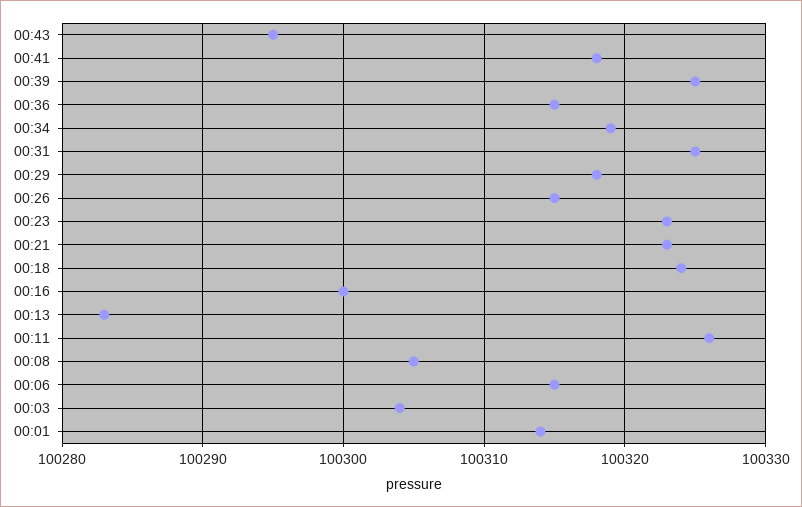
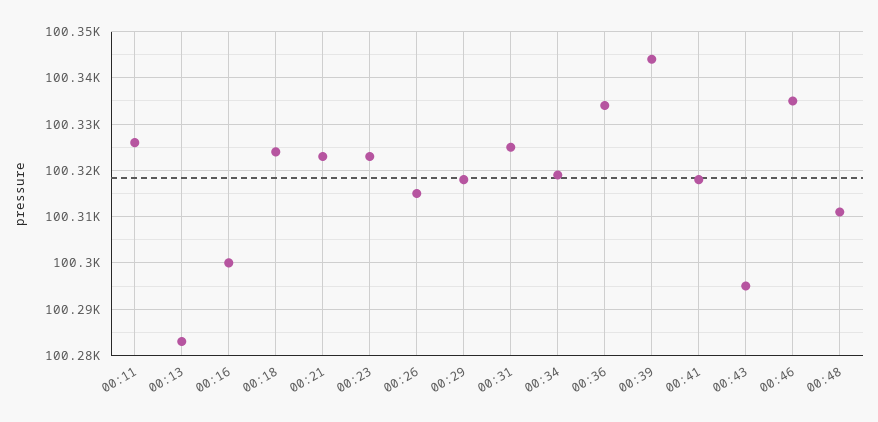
00:39: 100325 -> 100345
00:36: 100315 -> 100335
00:08: 100305 -> none
00:06: 100315 -> none
00:03: 100304 -> none
00:01: 100314 -> none
00:46: none -> 100335
00:48: none -> 100310

